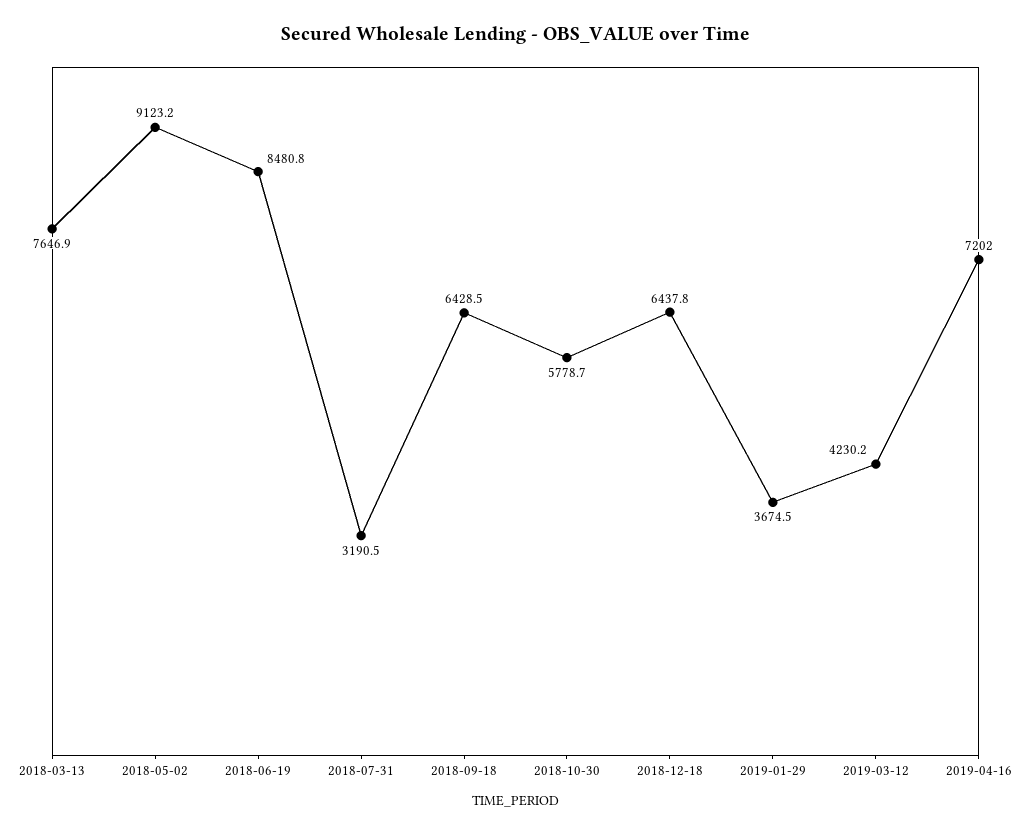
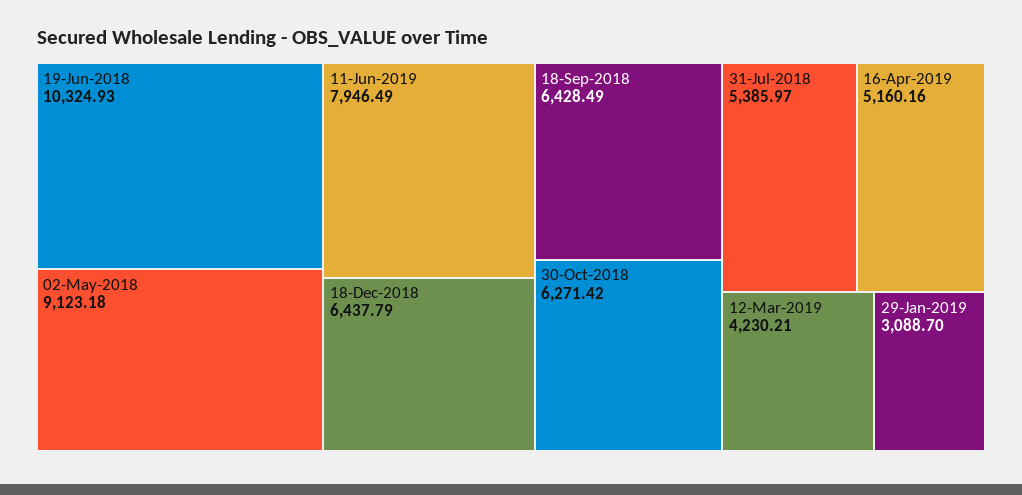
2018-03-13: 7646.9 -> none
2018-06-19: 8480.8 -> 10324.93
2018-07-31: 3190.5 -> 5385.97
2018-10-30: 5778.7 -> 6271.42
2019-01-29: 3674.5 -> 3088.7
2019-04-16: 7202 -> 5160.16
11-Jun-2019: none -> 7946.49

